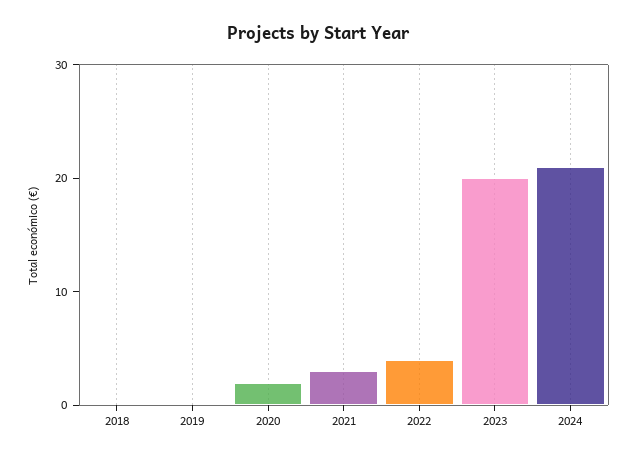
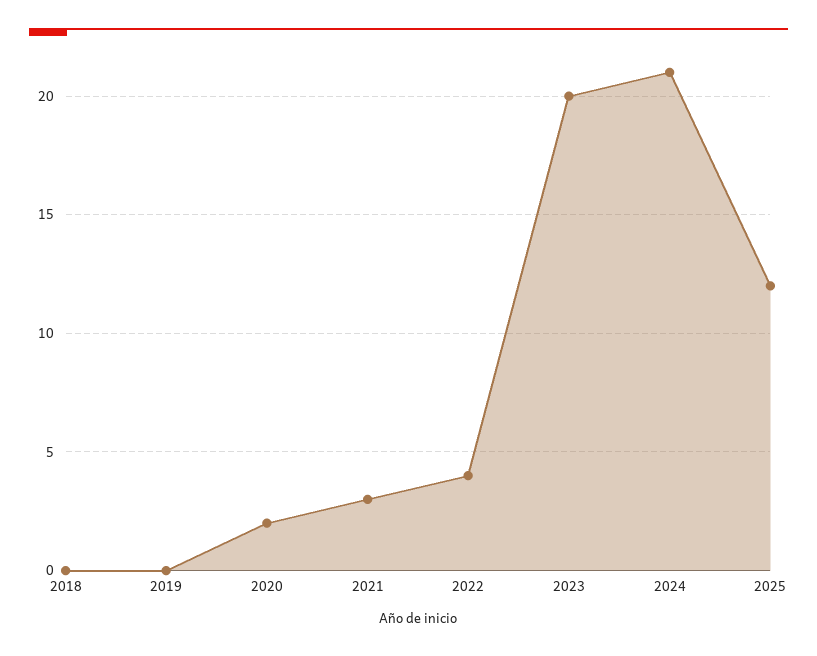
2025: none -> 12

